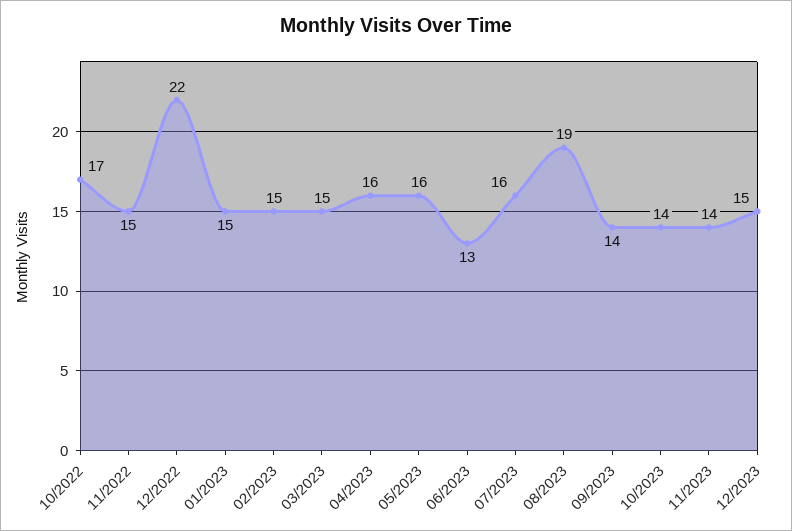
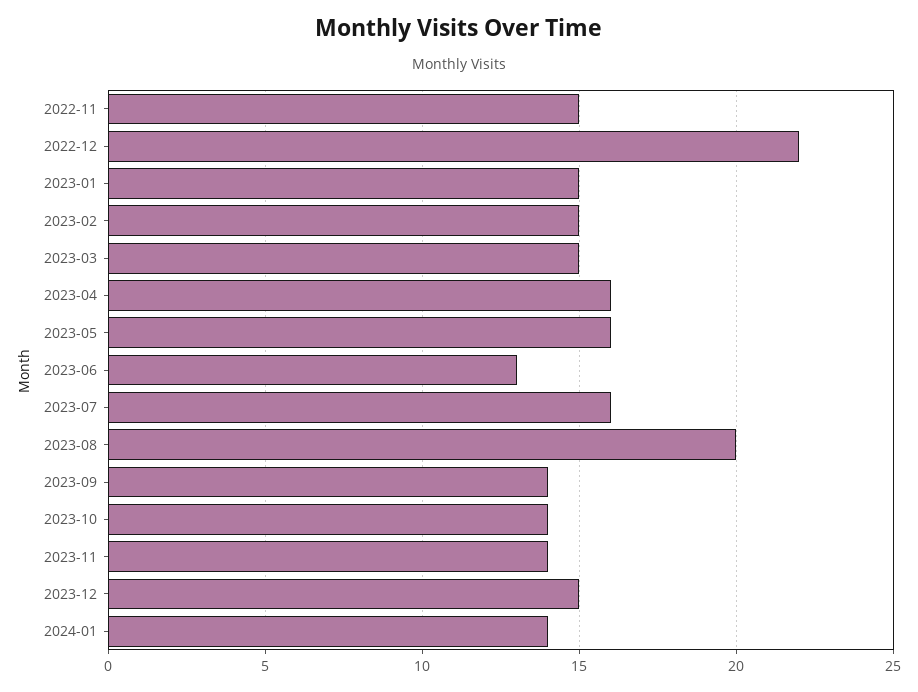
10/2022: 17 -> none
08/2023: 19 -> 20
2024-01: none -> 14

